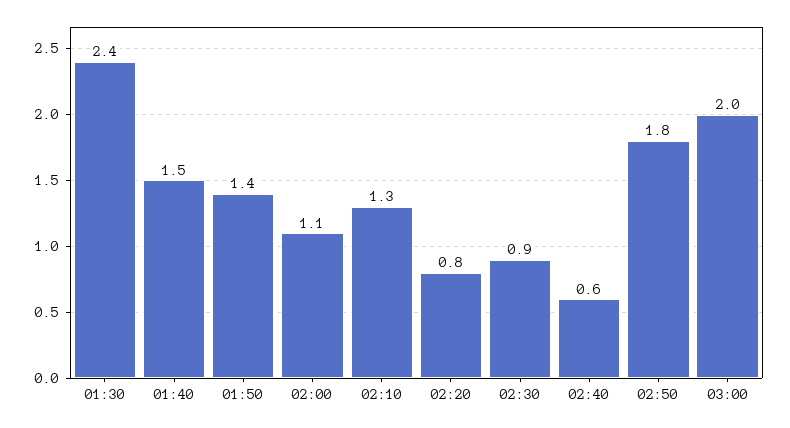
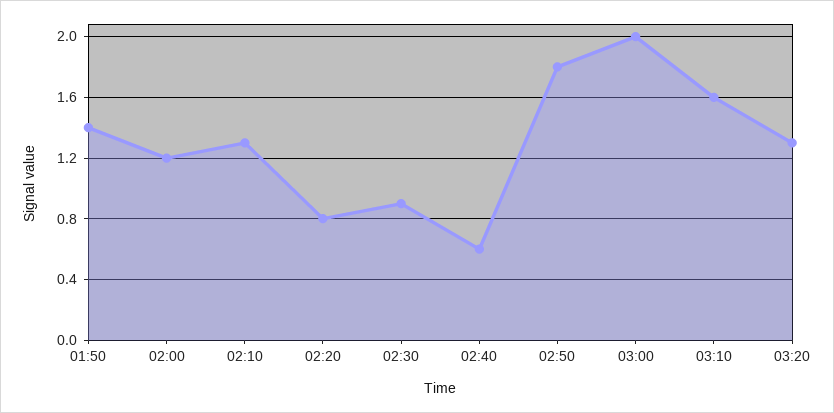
01:30: 2.4 -> none
01:40: 1.5 -> none
02:00: 1.1 -> 1.2
03:10: none -> 1.6
03:20: none -> 1.3

